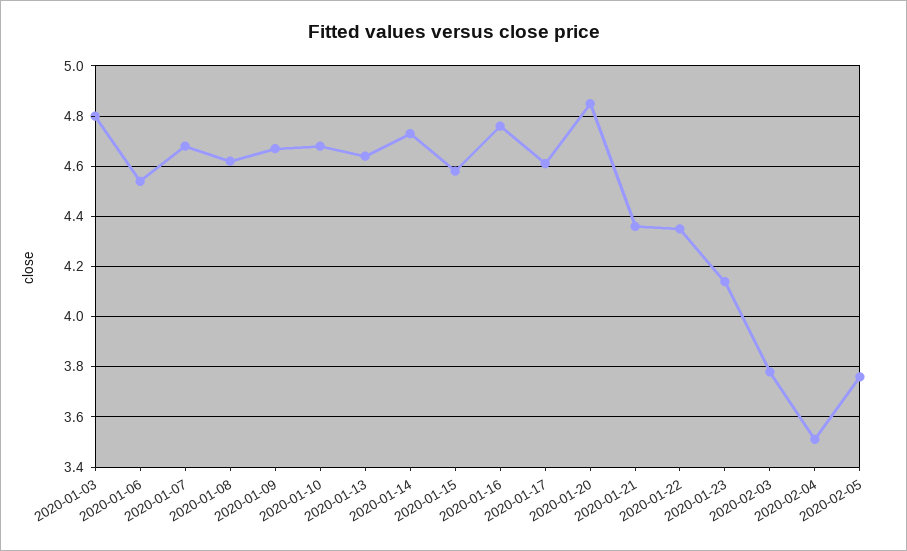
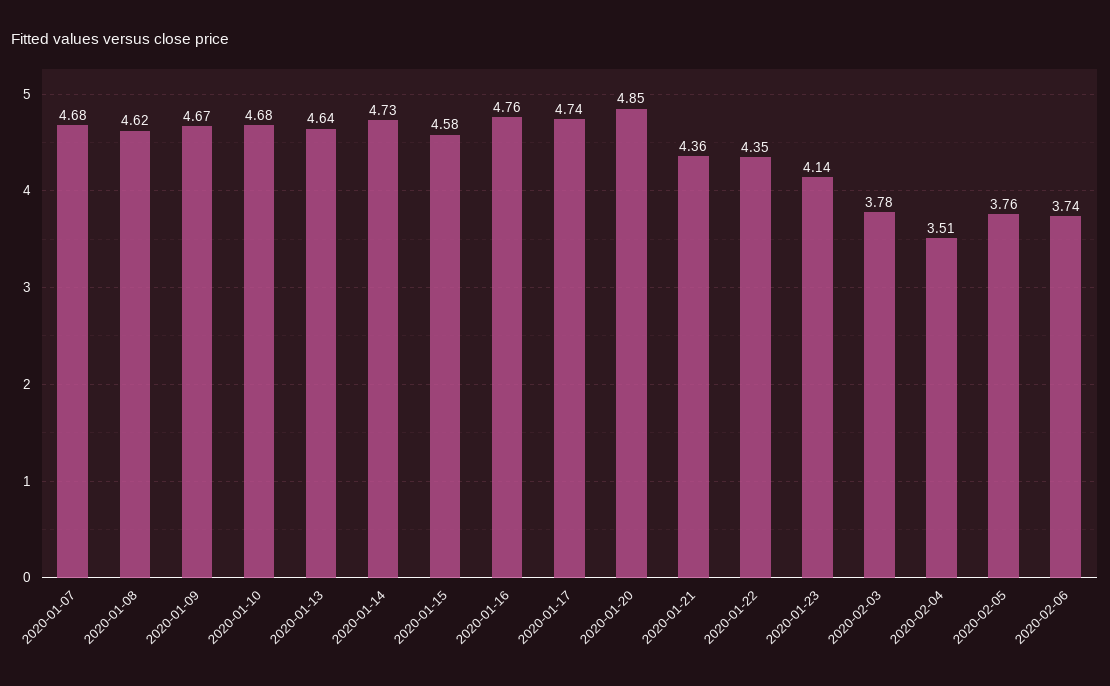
2020-01-03: 4.8 -> none
2020-01-06: 4.55 -> none
2020-01-17: 4.6 -> 4.74
2020-02-06: none -> 3.74

